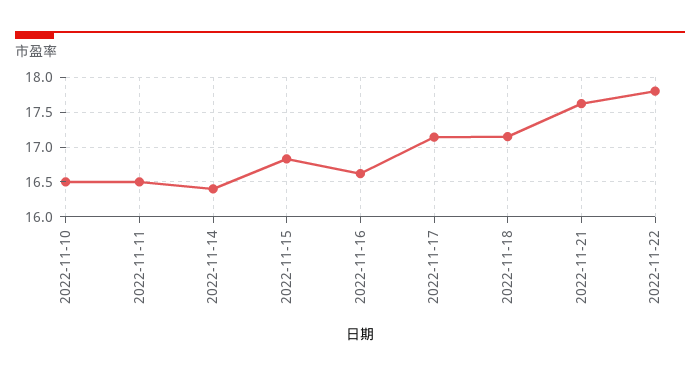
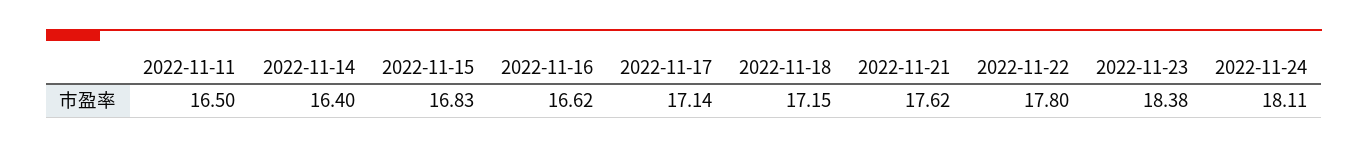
2022-11-10: 16.5 -> none
2022-11-23: none -> 18.38
2022-11-24: none -> 18.11

